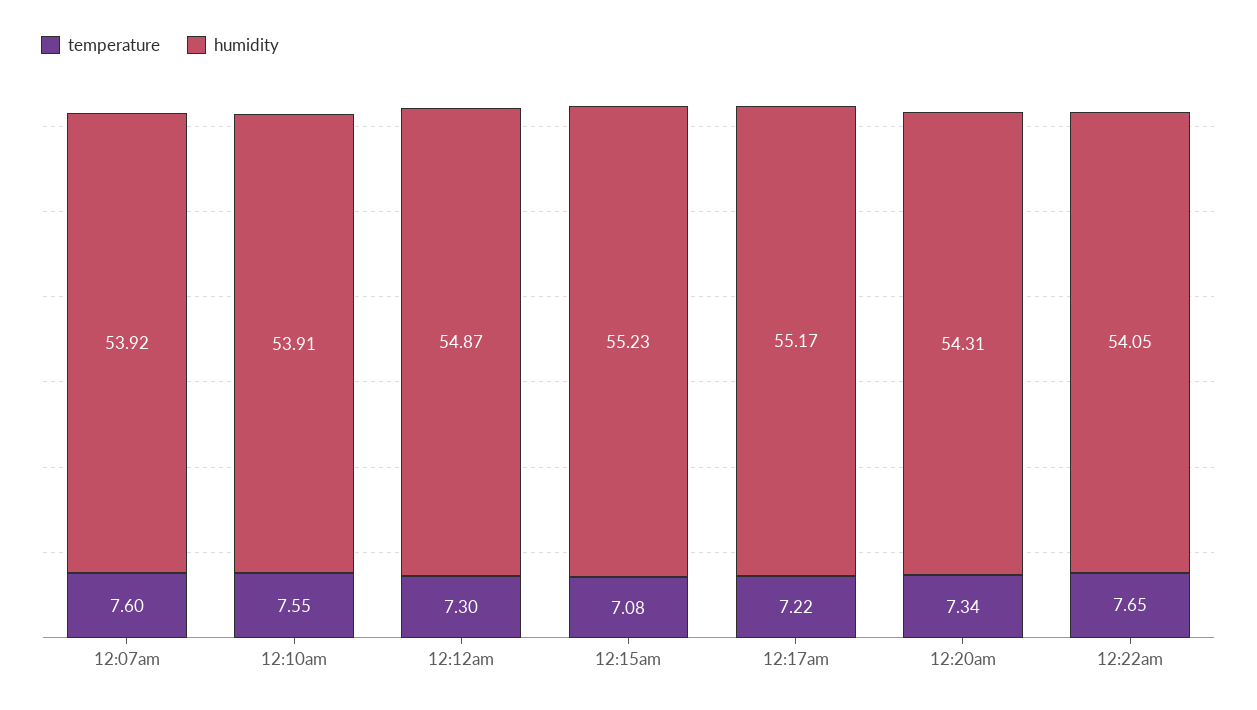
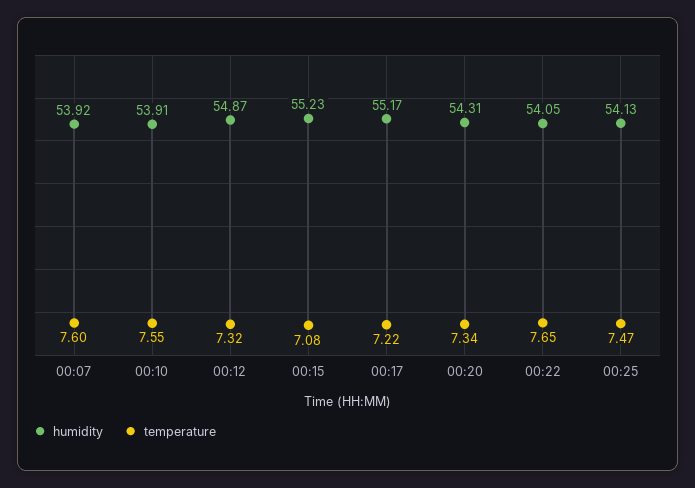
temperature, 12:12am: 7.3 -> 7.32
humidity, 00:25: none -> 54.13
temperature, 00:25: none -> 7.47

